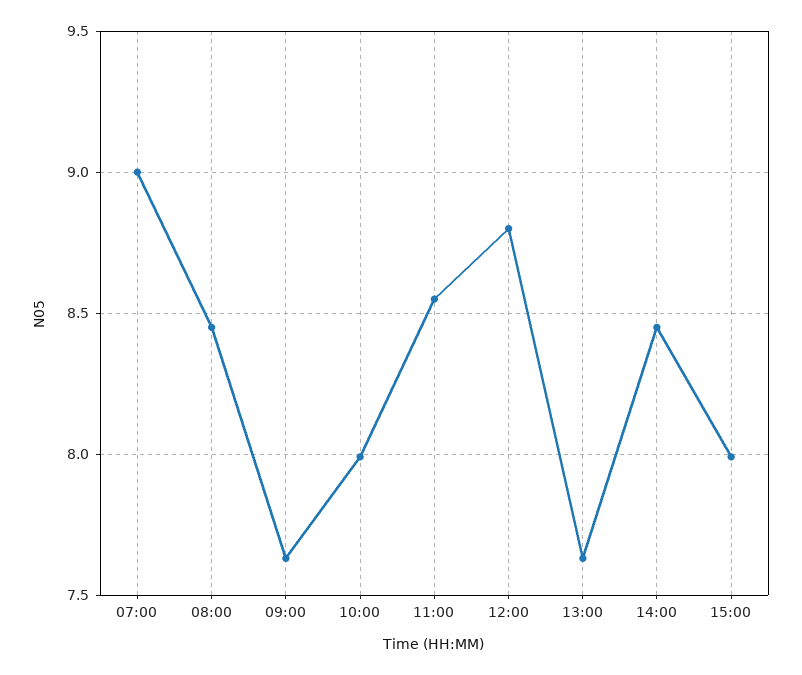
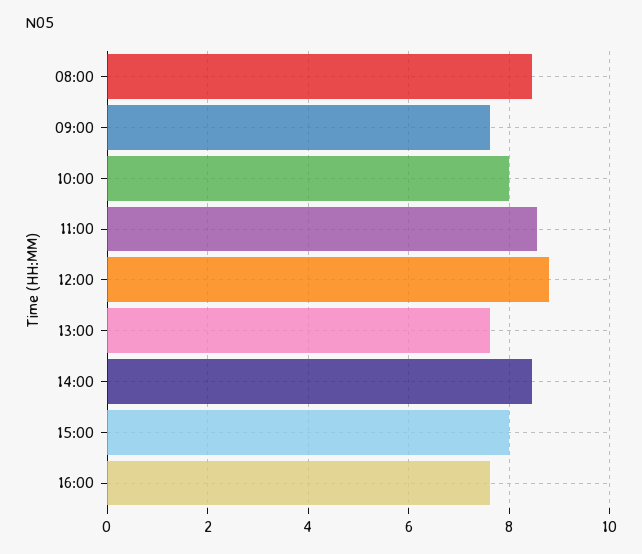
07:00: 9 -> none
16:00: none -> 7.6

